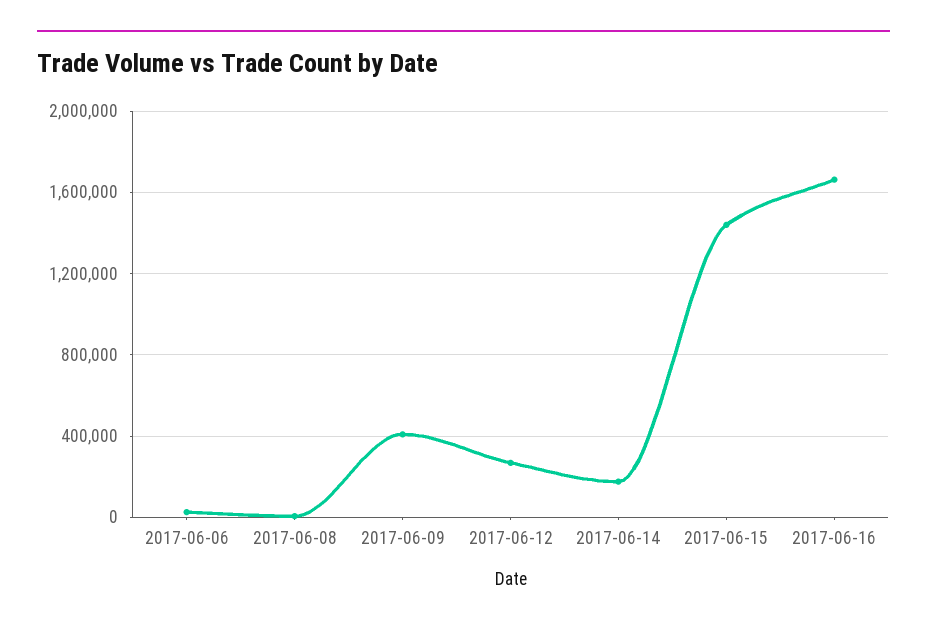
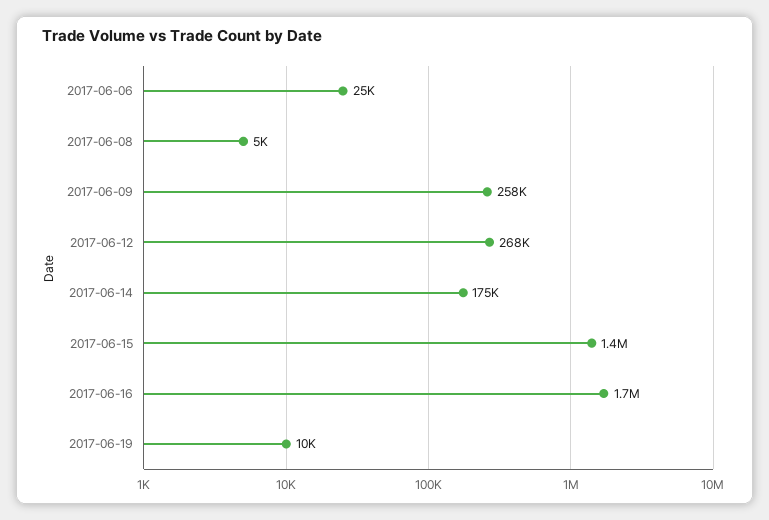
2017-06-09: 400000 -> 258000
2017-06-19: none -> 10000

